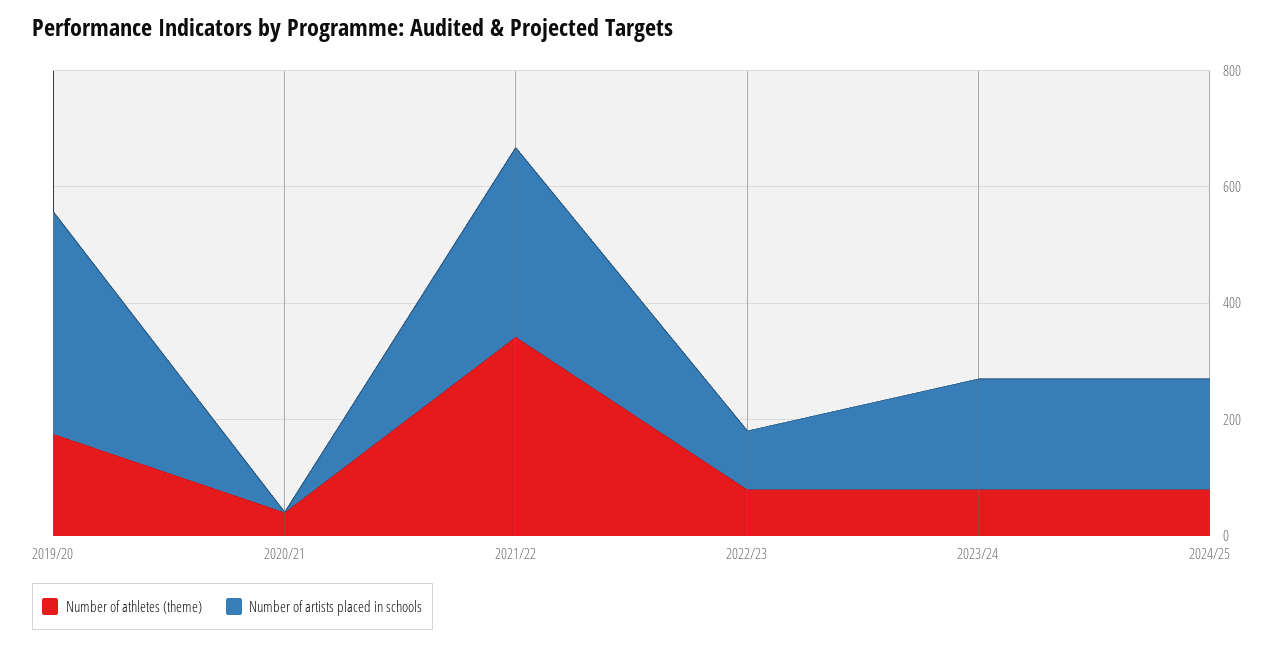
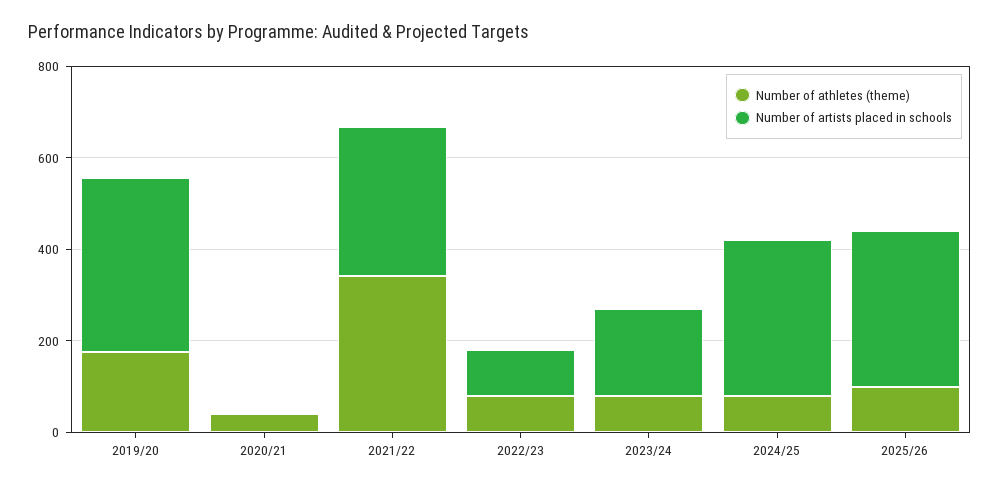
Number of artists placed in schools, 2024/25: 200 -> 350
Number of athletes (theme), 2025/26: none -> 100
Number of artists placed in schools, 2025/26: none -> 350

